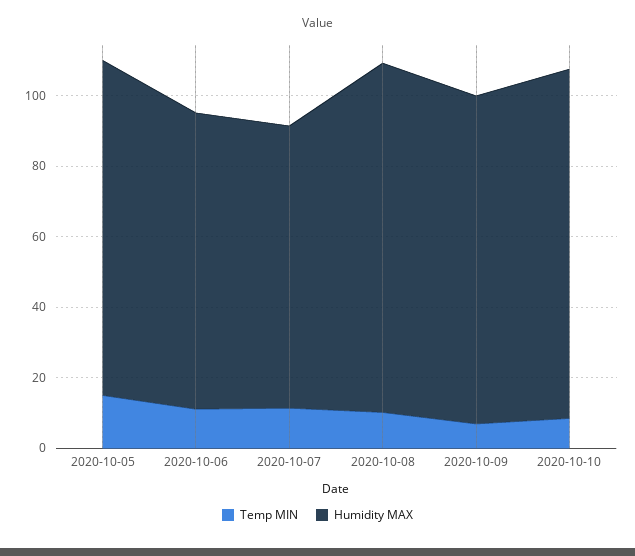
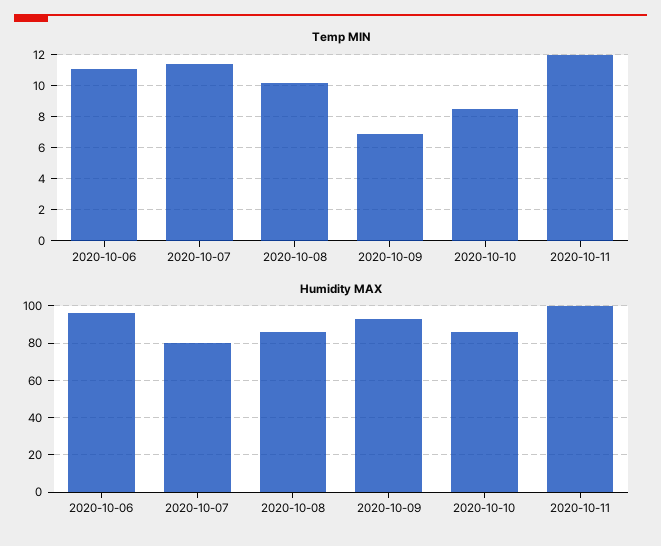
Temp MIN, 2020-10-05: 15 -> none
Humidity MAX, 2020-10-05: 95 -> none
Humidity MAX, 2020-10-06: 85 -> 95
Humidity MAX, 2020-10-08: 100 -> 85
Humidity MAX, 2020-10-10: 100 -> 85
Temp MIN, 2020-10-11: none -> 12
Humidity MAX, 2020-10-11: none -> 100

